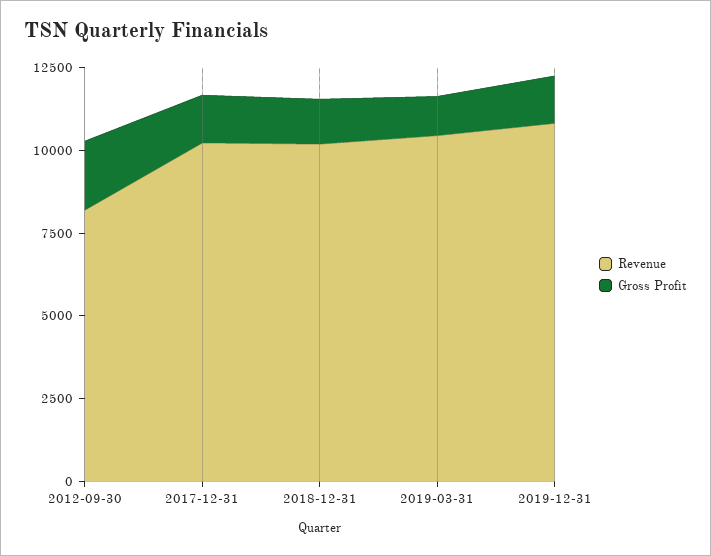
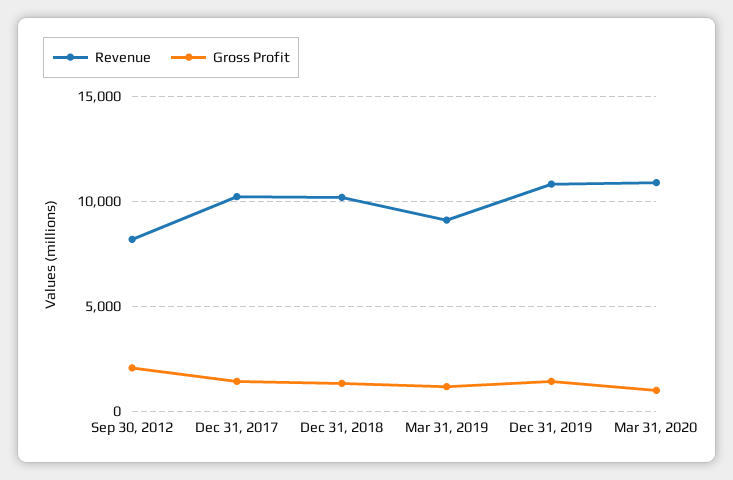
Revenue, 2019-03-31: 10500 -> 9000
Revenue, Mar 31, 2020: none -> 11000
Gross Profit, Mar 31, 2020: none -> 1000

